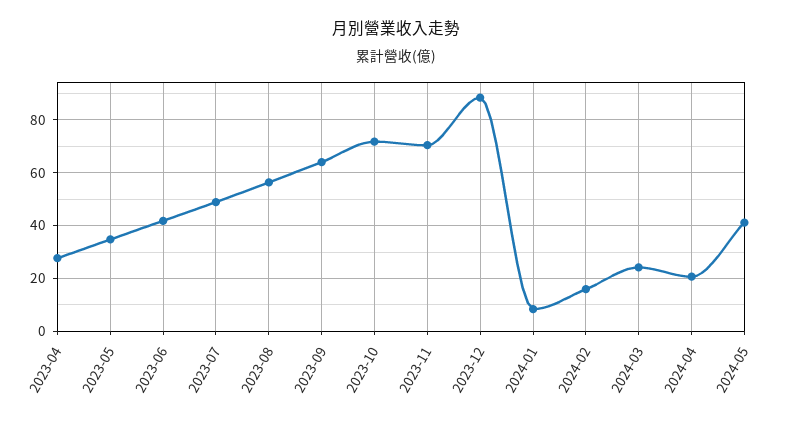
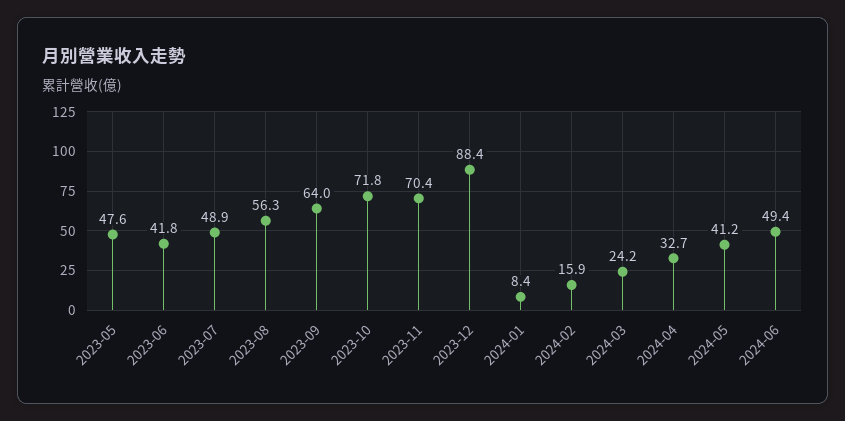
2023-04: 27.5 -> none
2023-05: 35 -> 47.6
2024-04: 20 -> 32.7
2024-06: none -> 49.4

